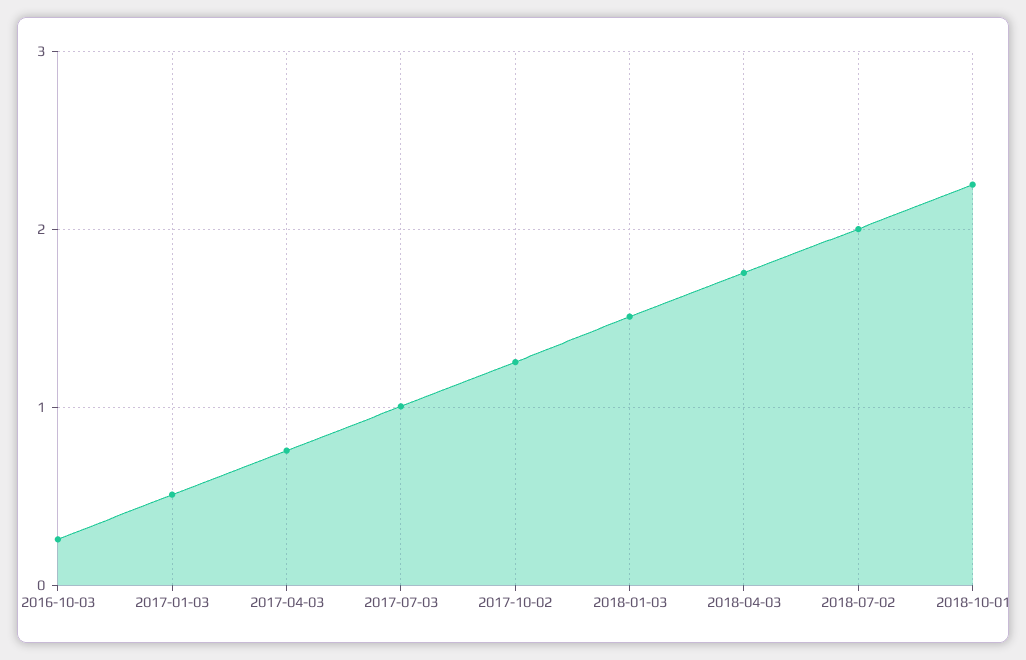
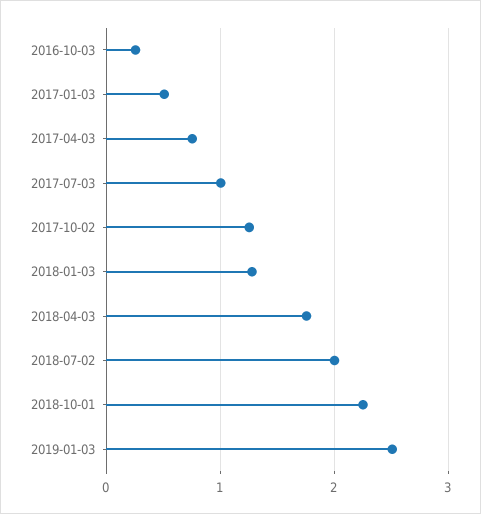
2018-01-03: 1.5 -> 1.3
2019-01-03: none -> 2.5

